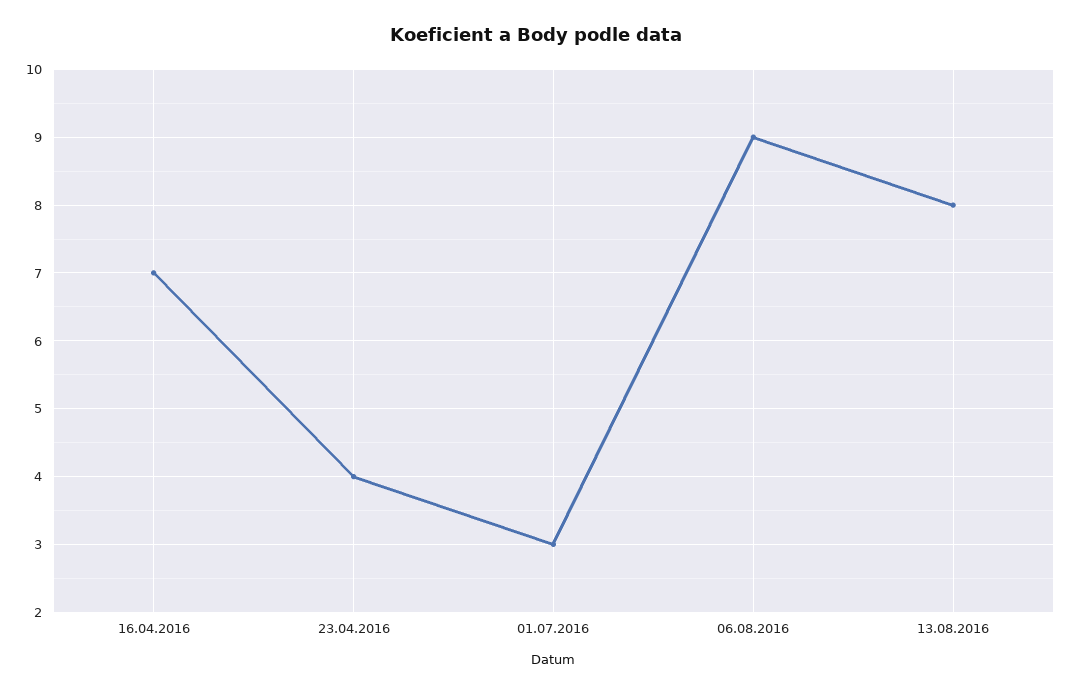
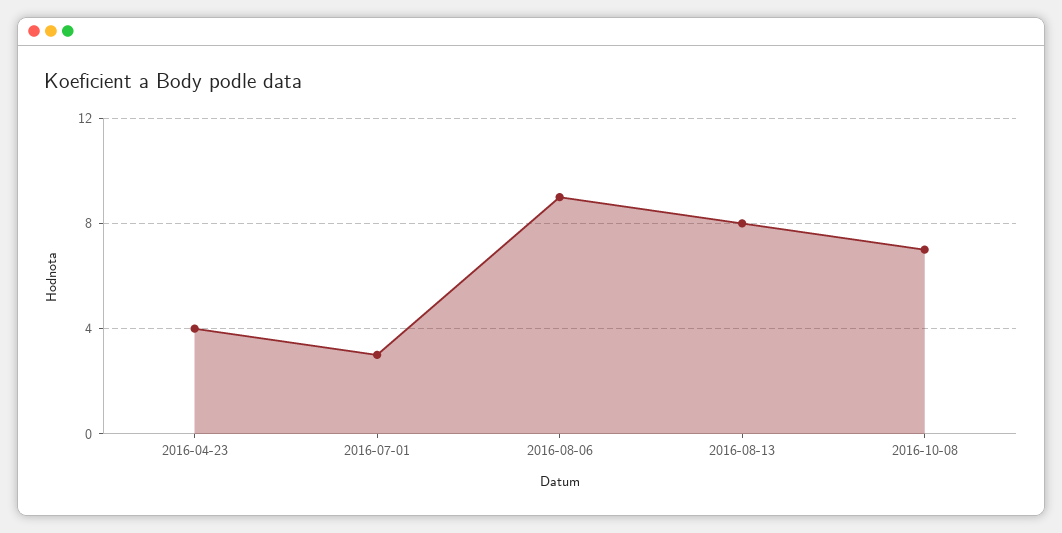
16.04.2016: 7 -> none
2016-10-08: none -> 7

